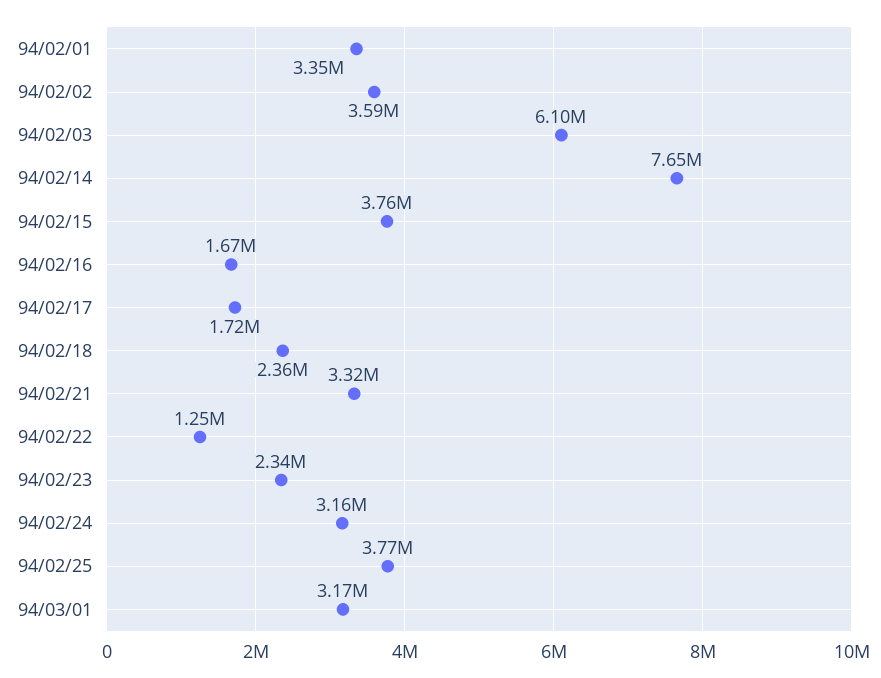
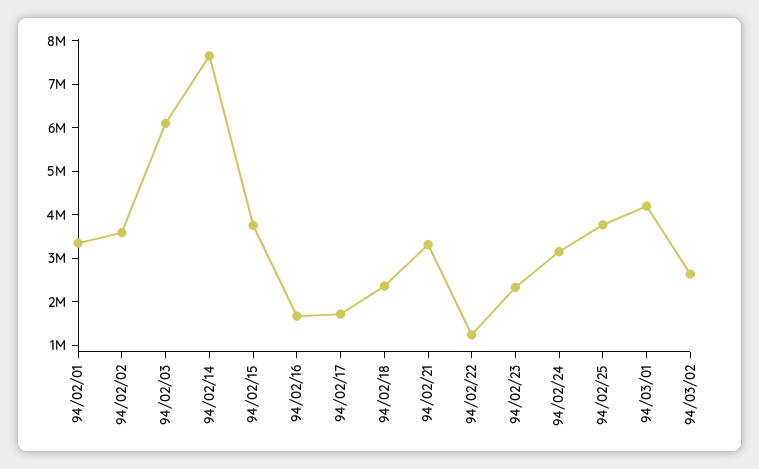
94/03/01: 3170000 -> 4200000
94/03/02: none -> 2600000

